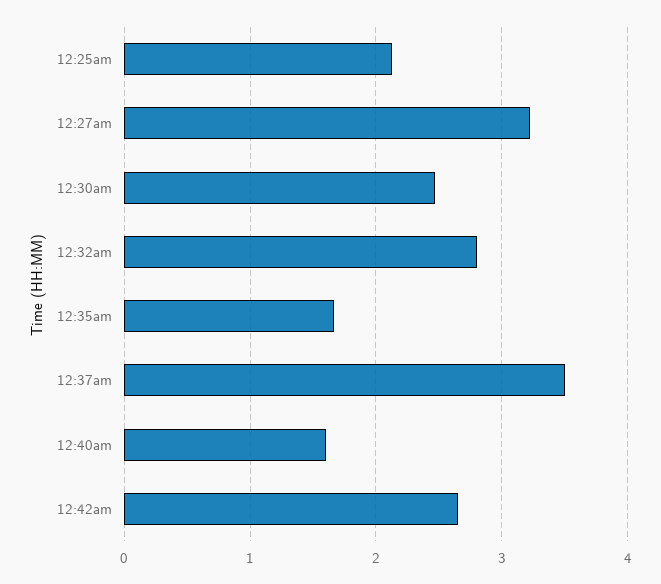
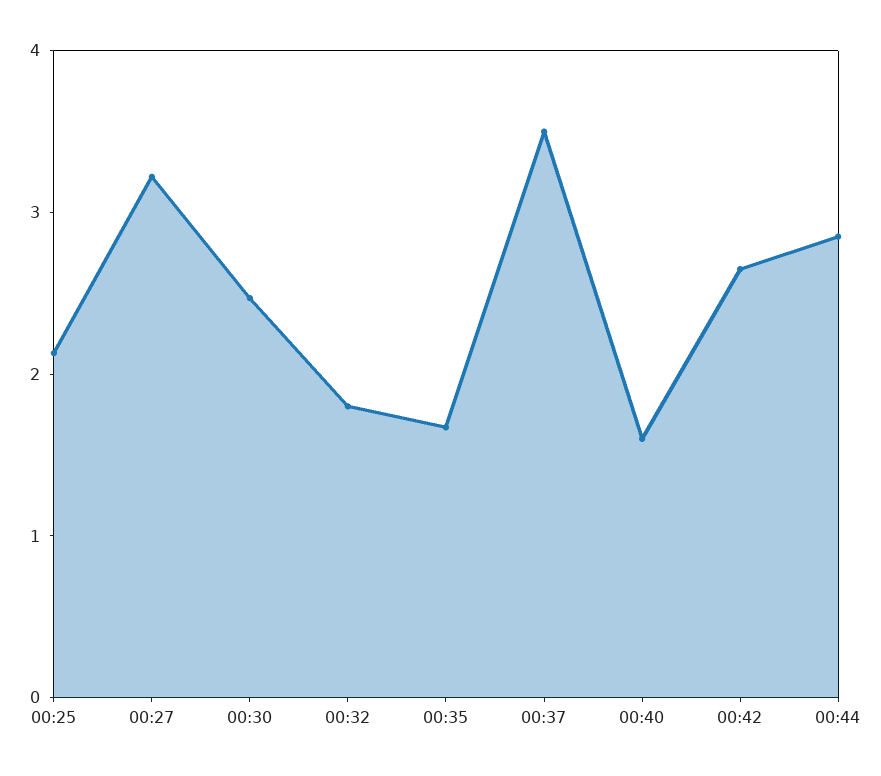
12:32am: 2.8 -> 1.8
00:44: none -> 2.8

